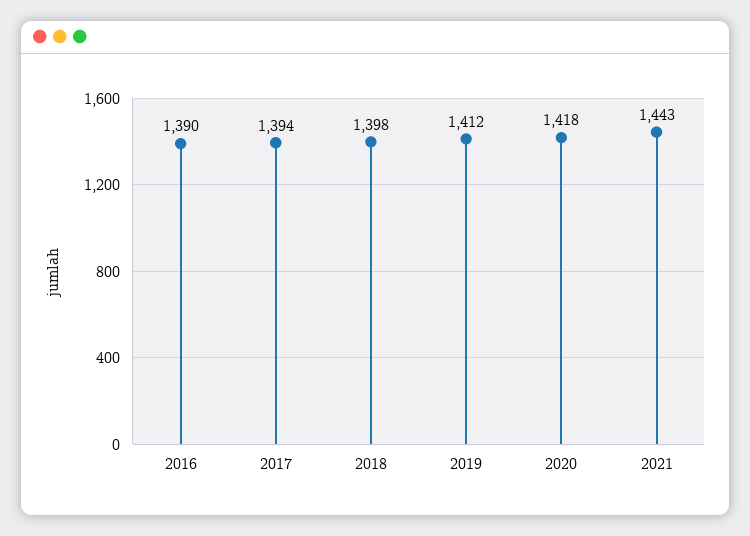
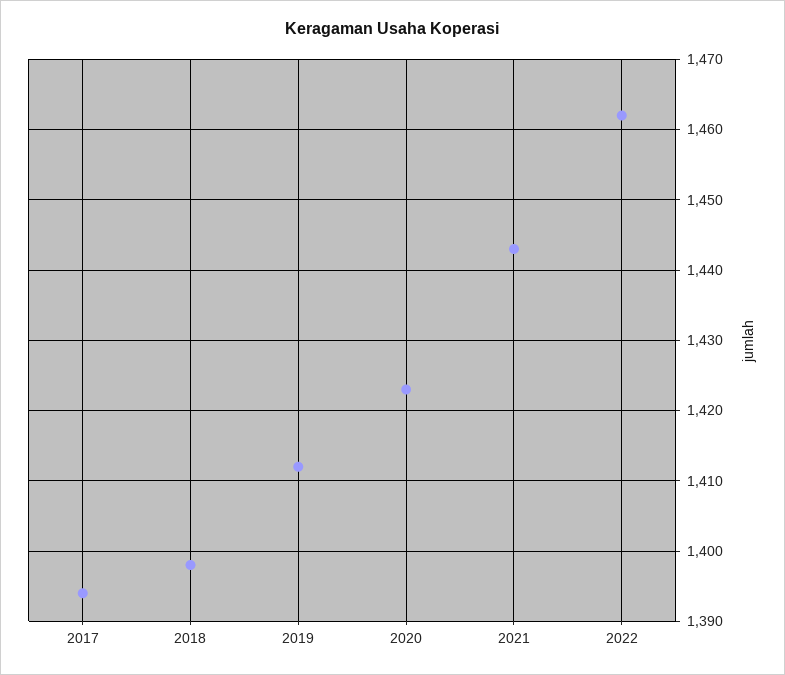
2016: 1390 -> none
2020: 1418 -> 1423
2022: none -> 1462

